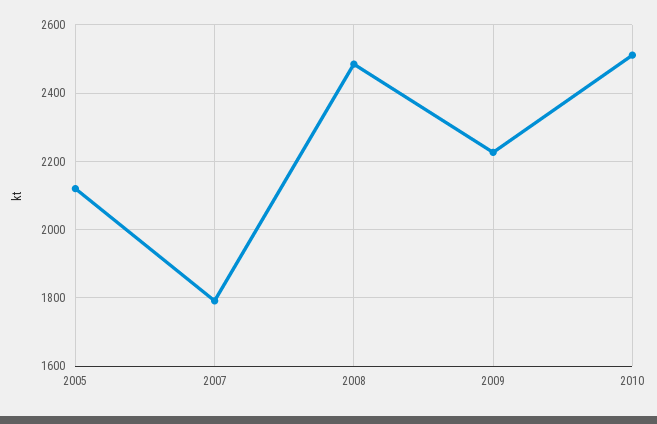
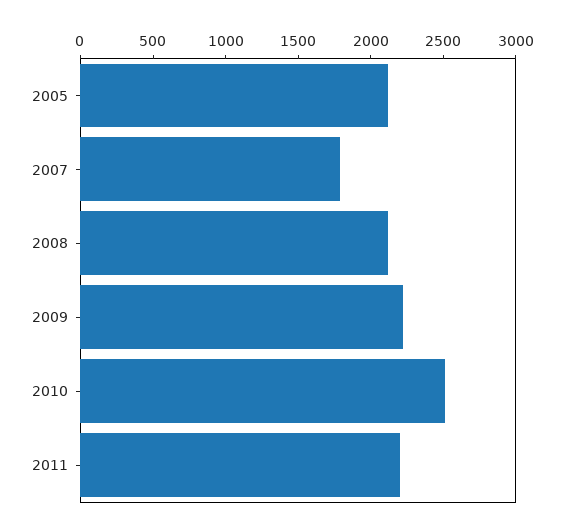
2008: 2480 -> 2100
2011: none -> 2200

